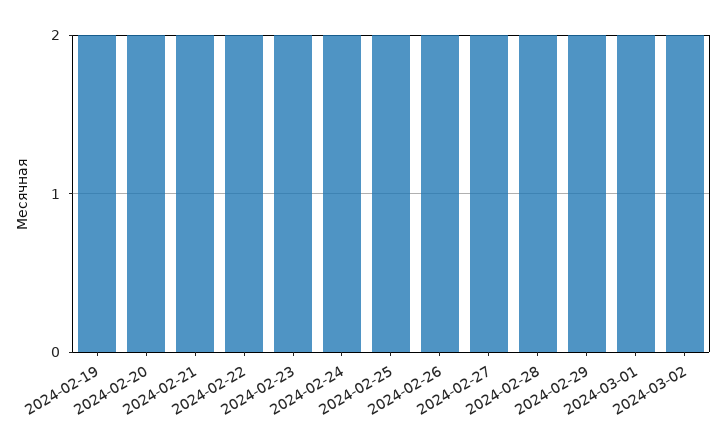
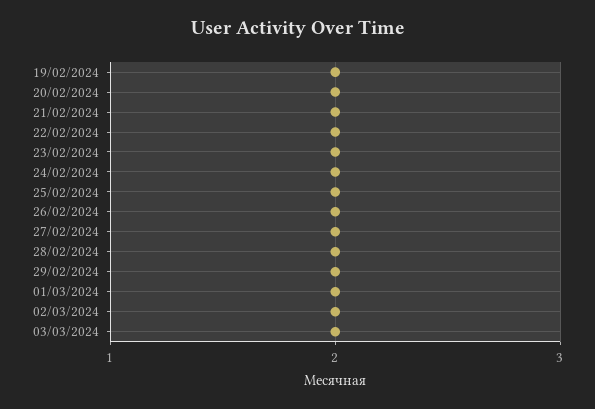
03/03/2024: none -> 2

